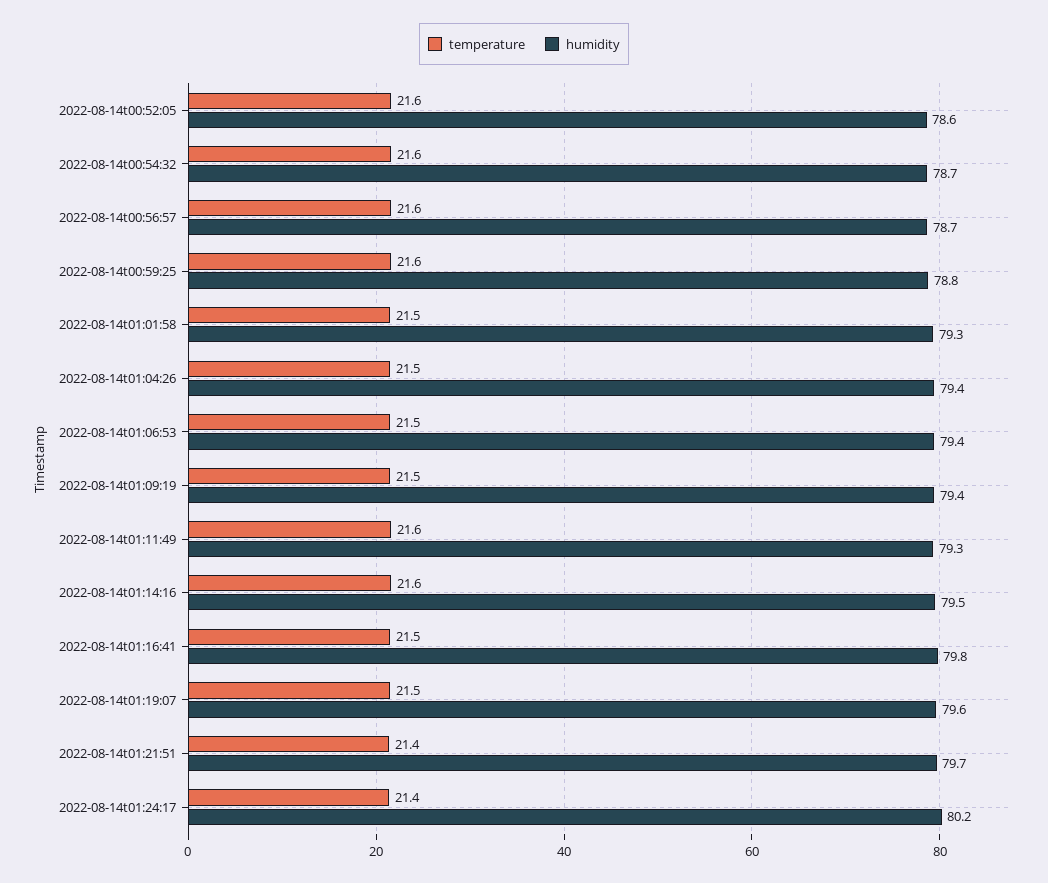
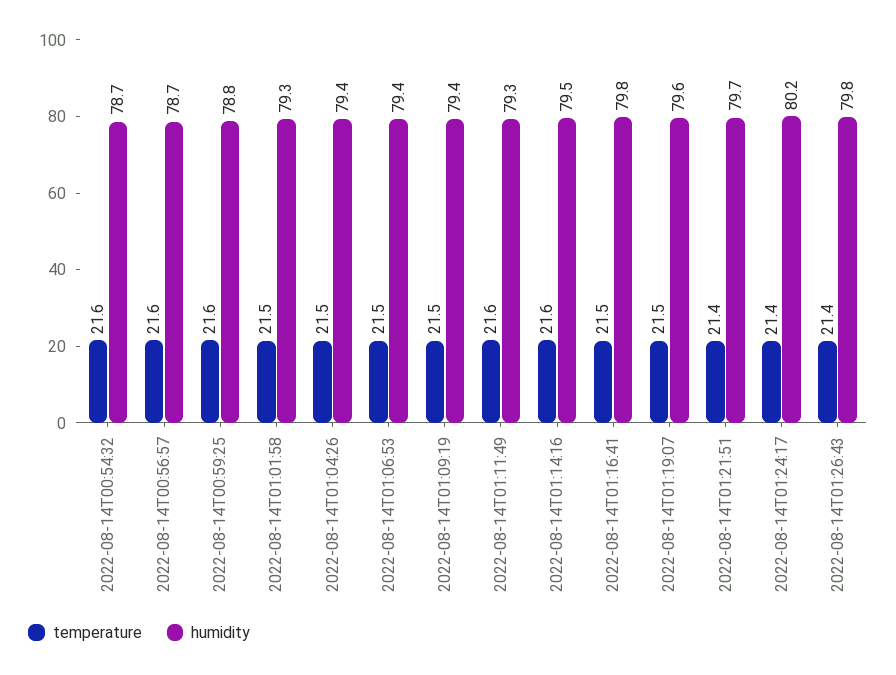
temperature, 2022-08-14t00:52:05: 21.6 -> none
humidity, 2022-08-14t00:52:05: 78.6 -> none
temperature, 2022-08-14T01:26:43: none -> 21.4
humidity, 2022-08-14T01:26:43: none -> 79.8

